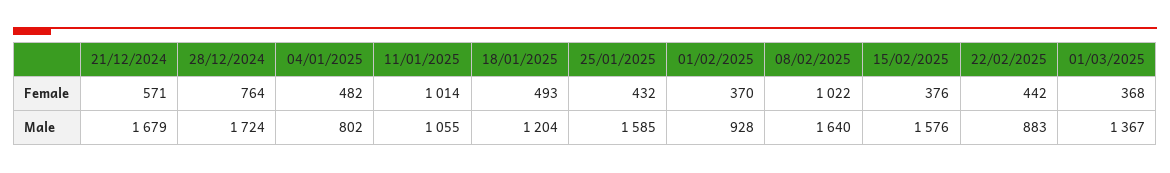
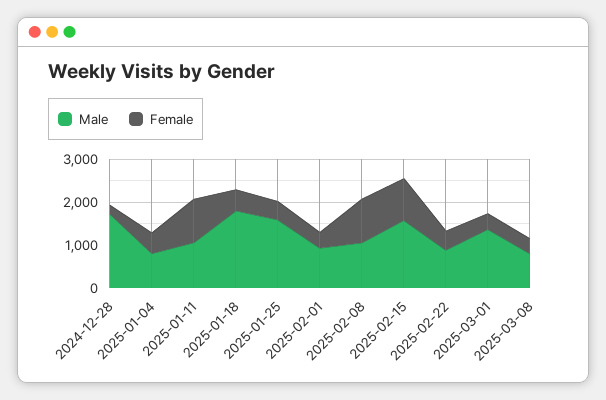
Female, 21/12/2024: 571 -> none
Female, 28/12/2024: 764 -> 200
Female, 15/02/2025: 376 -> 1000
Male, 21/12/2024: 1679 -> none
Male, 18/01/2025: 1204 -> 1800
Male, 08/02/2025: 1640 -> 1000
Male, 2025-03-08: none -> 800
Female, 2025-03-08: none -> 400

